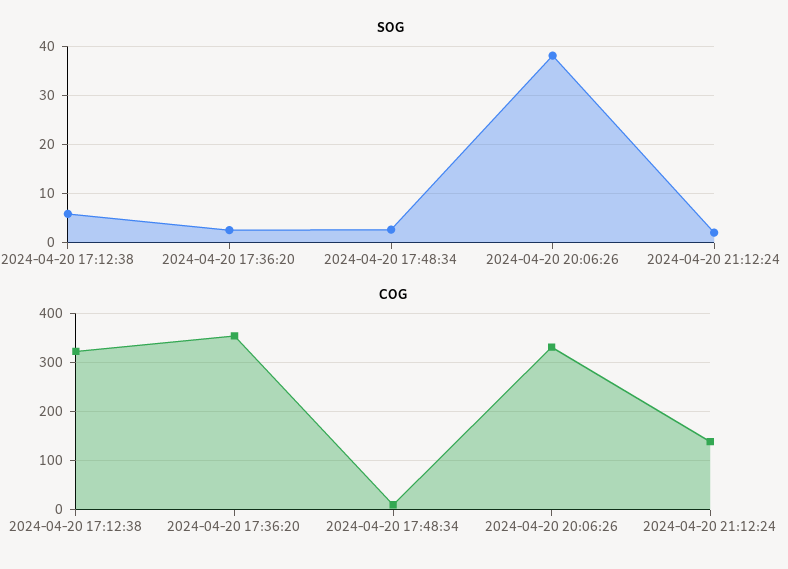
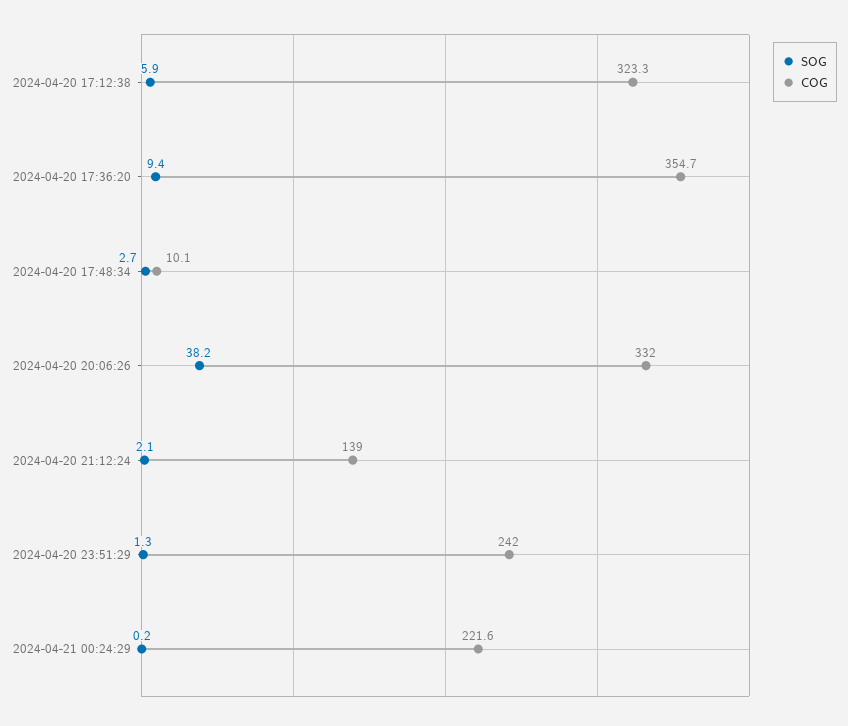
SOG, 2024-04-20 17:36:20: 2 -> 9.4
SOG, 2024-04-20 23:51:29: none -> 1.3
COG, 2024-04-20 23:51:29: none -> 242
SOG, 2024-04-21 00:24:29: none -> 0.2
COG, 2024-04-21 00:24:29: none -> 221.6

